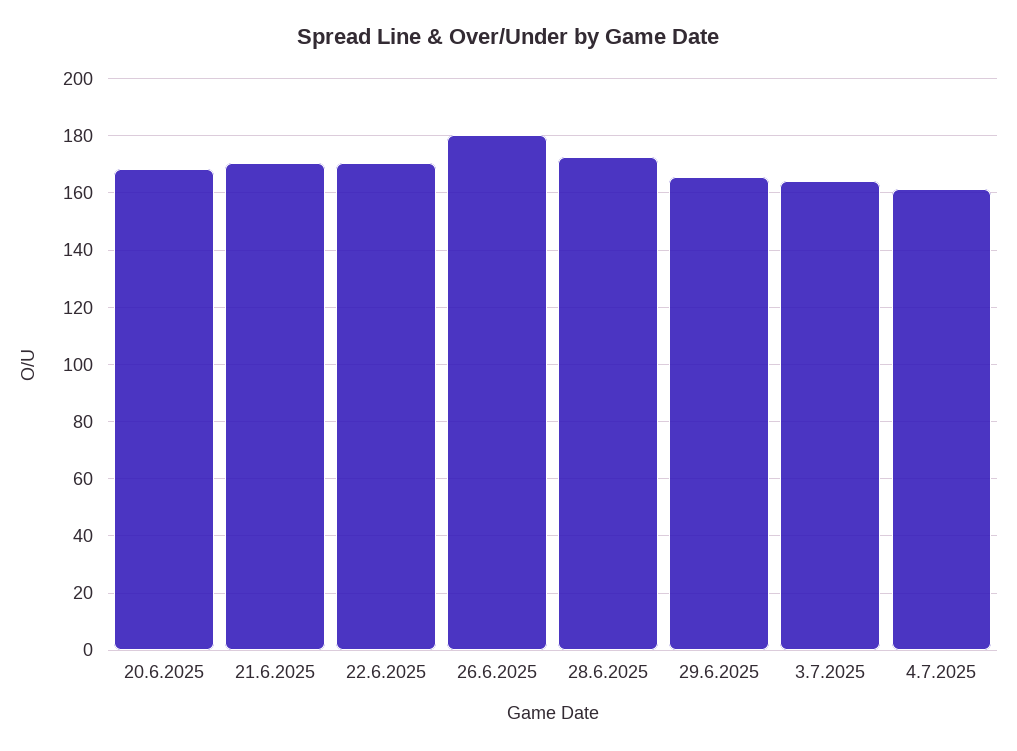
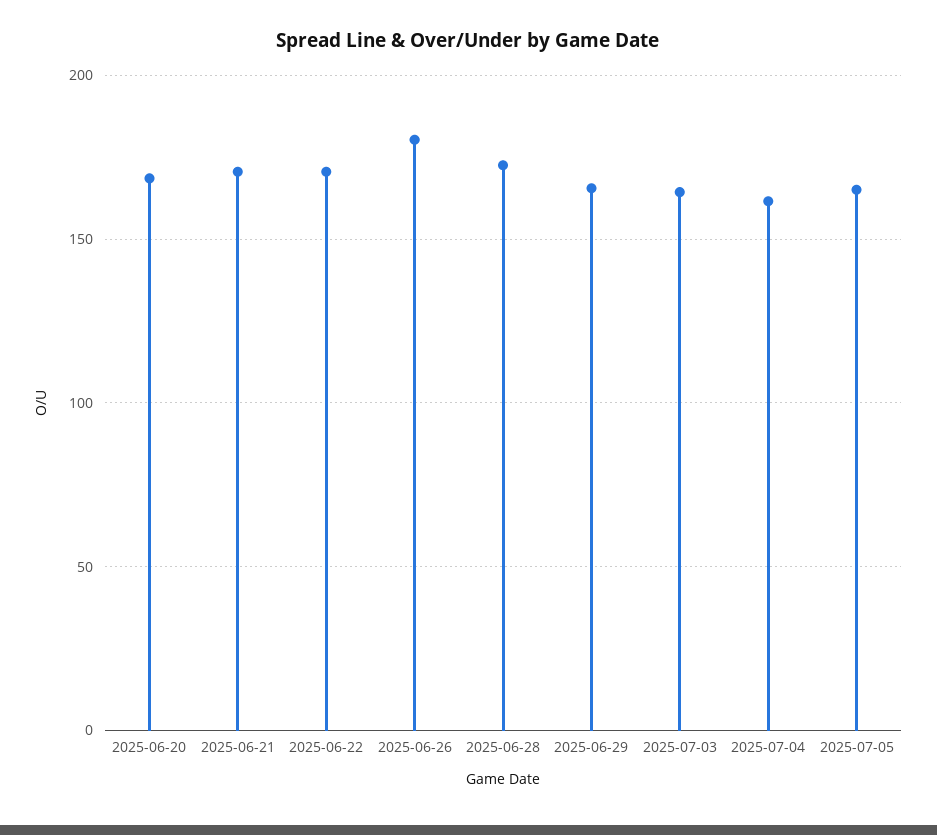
2025-07-05: none -> 165

